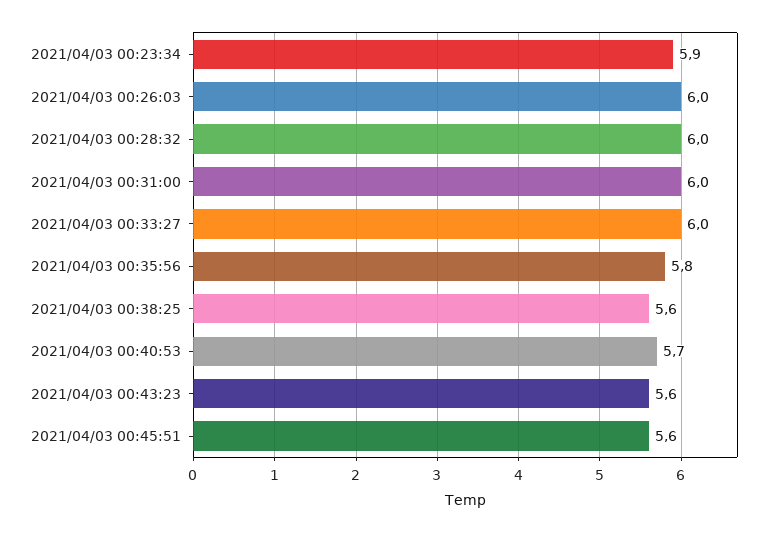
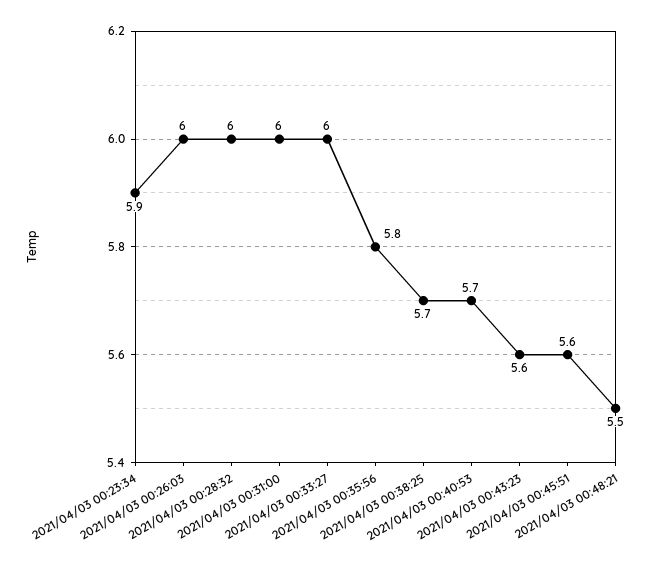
2021/04/03 00:38:25: 5.6 -> 5.7
2021/04/03 00:48:21: none -> 5.5

